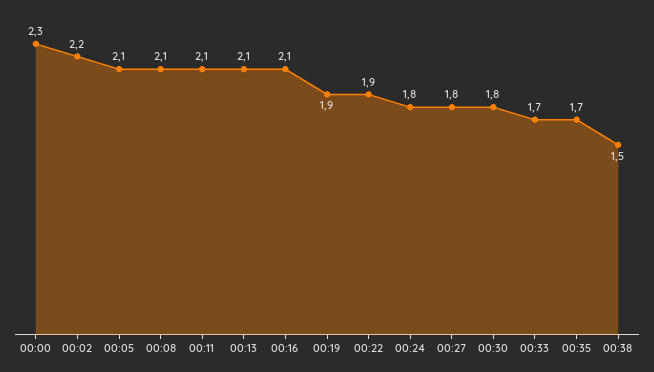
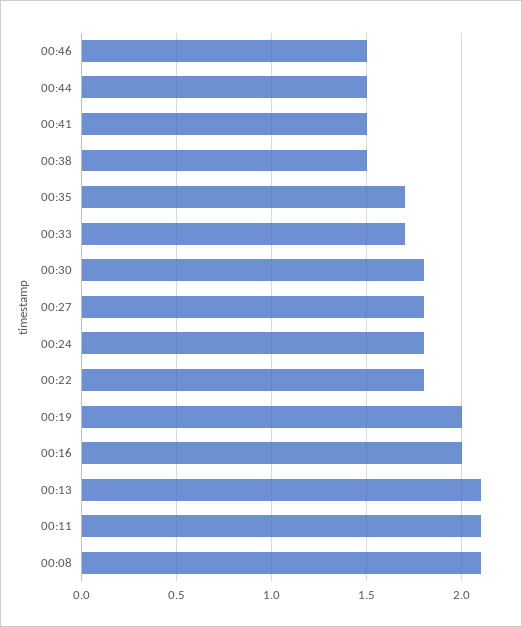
00:00: 2.3 -> none
00:02: 2.2 -> none
00:05: 2.1 -> none
00:16: 2.1 -> 2
00:19: 1.9 -> 2
00:22: 1.9 -> 1.8
00:46: none -> 1.5
00:44: none -> 1.5
00:41: none -> 1.5

